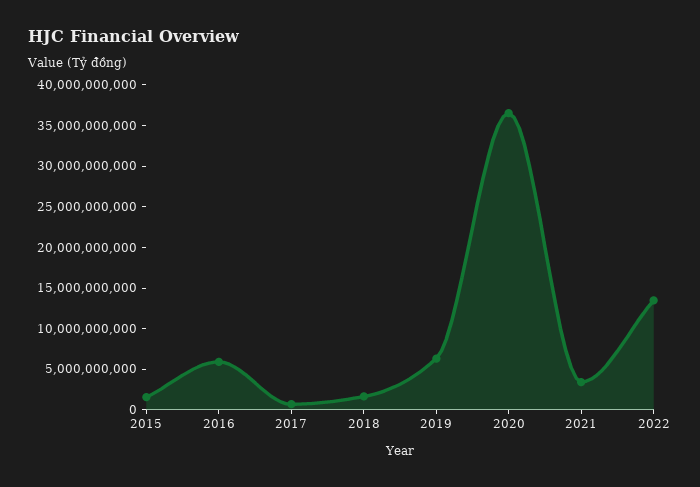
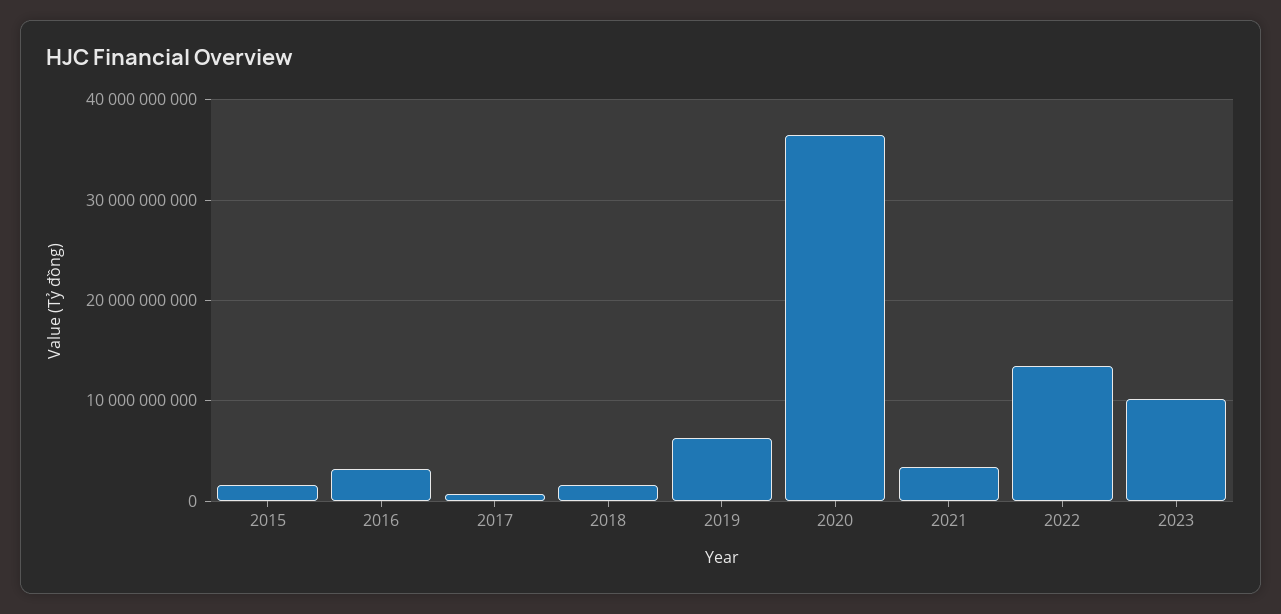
2016: 6000000000 -> 3000000000
2023: none -> 10000000000

